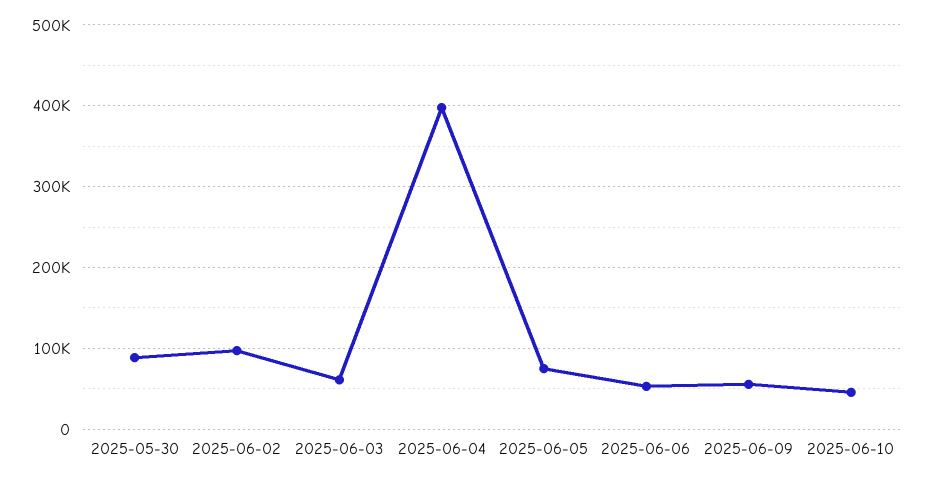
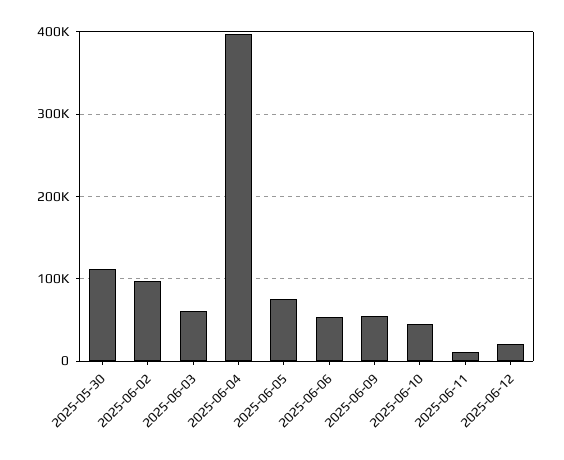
2025-05-30: 90000 -> 110000
2025-06-11: none -> 10000
2025-06-12: none -> 20000

